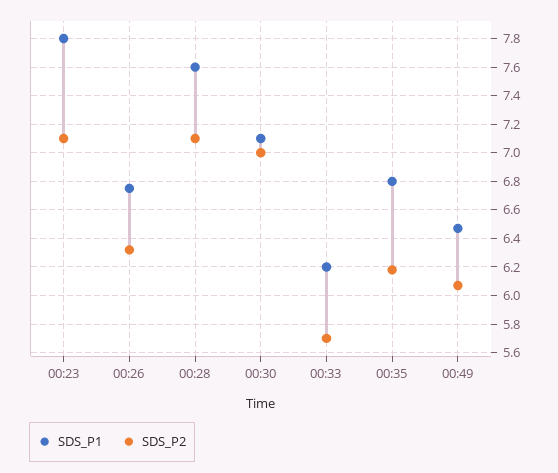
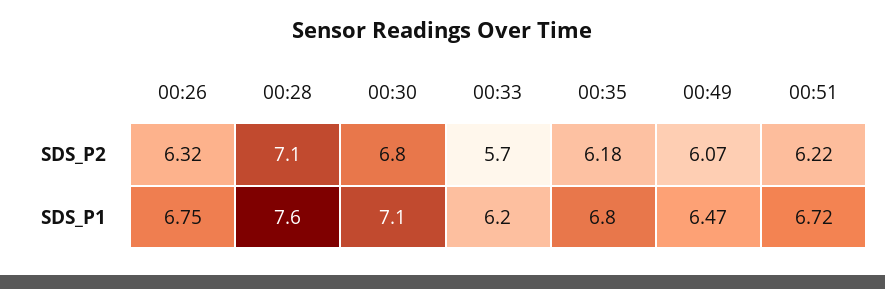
SDS_P1, 00:23: 7.8 -> none
SDS_P2, 00:23: 7.1 -> none
SDS_P2, 00:30: 7 -> 6.8
SDS_P2, 00:51: none -> 6.22
SDS_P1, 00:51: none -> 6.72

